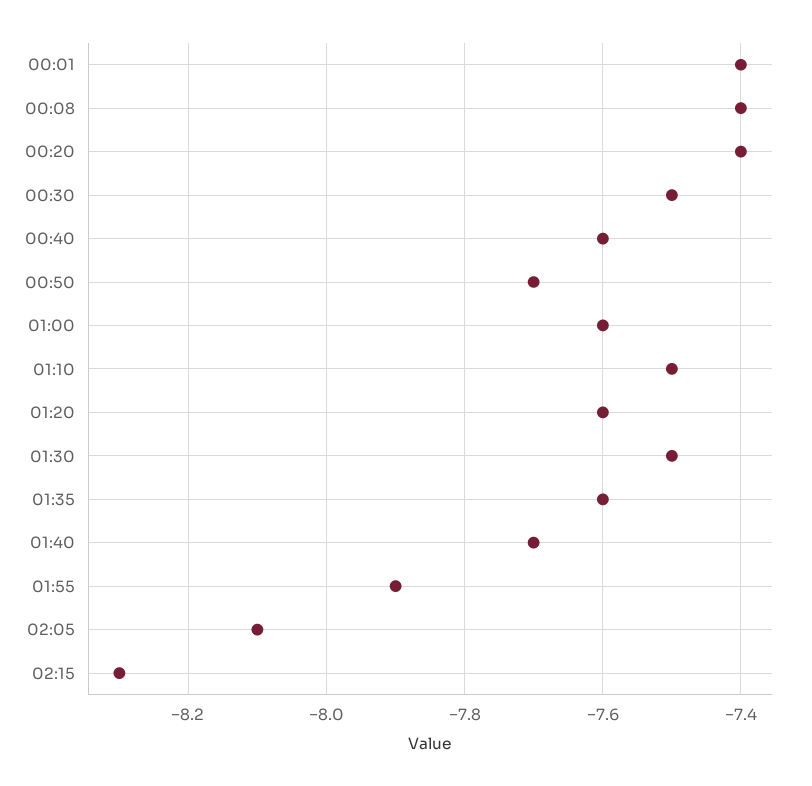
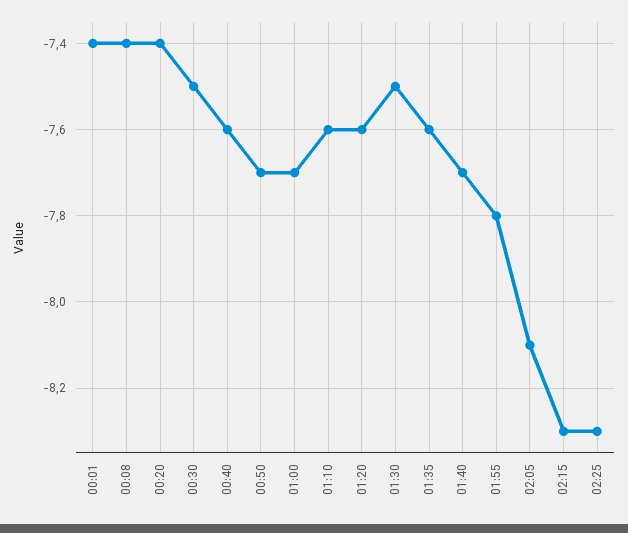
01:00: -7.6 -> -7.7
01:10: -7.5 -> -7.6
01:55: -7.9 -> -7.8
02:25: none -> -8.3

